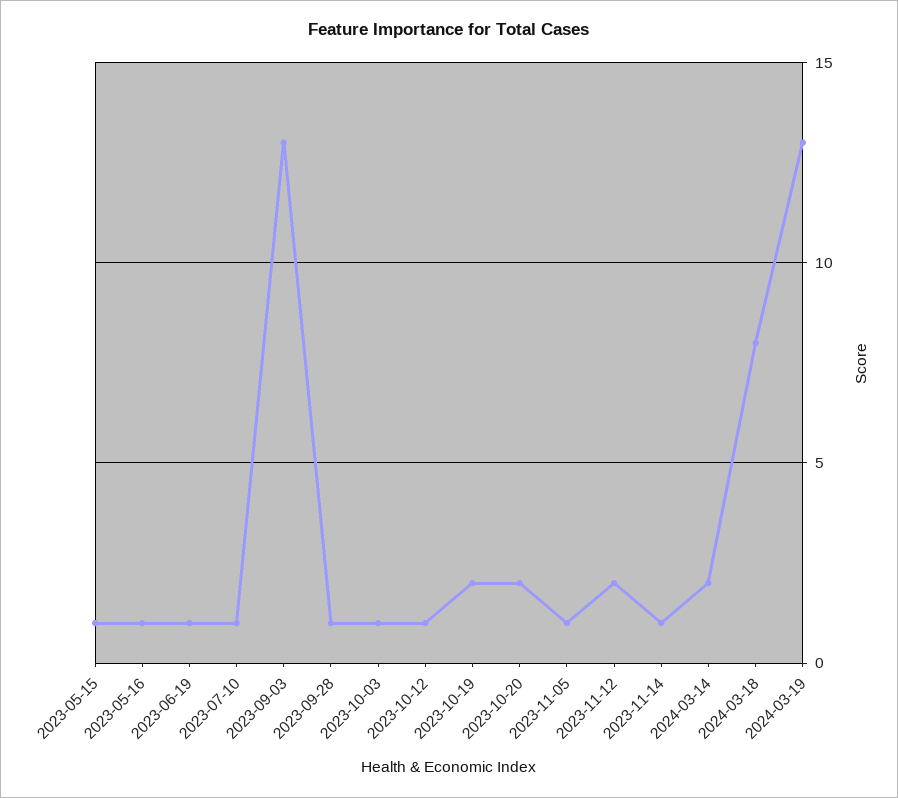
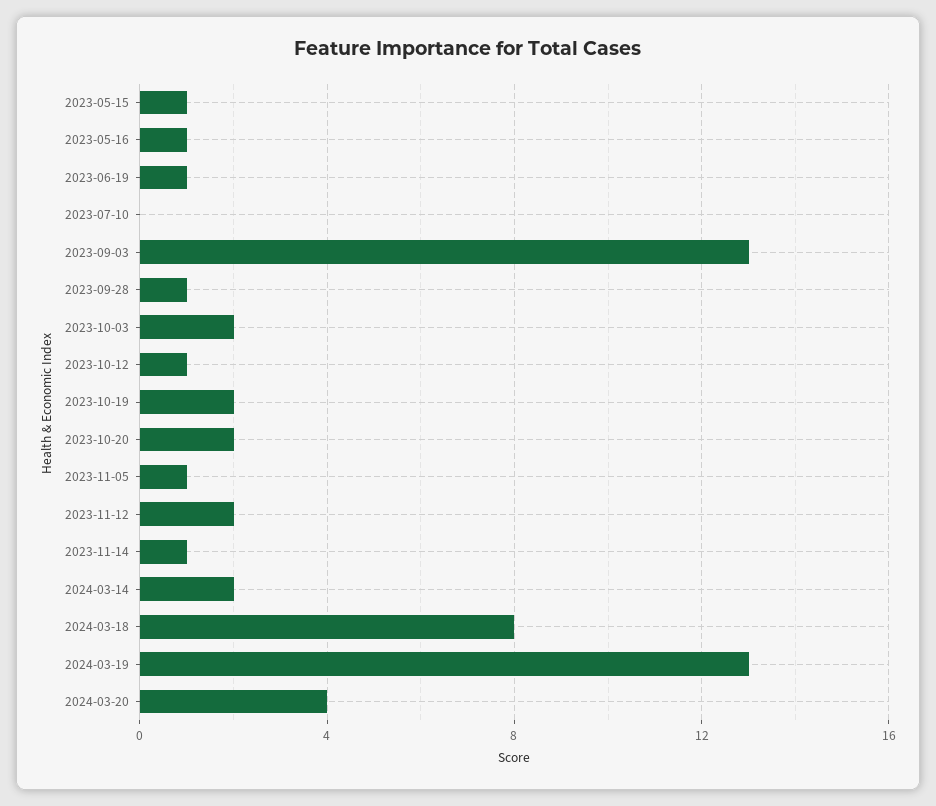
2023-07-10: 1 -> 0
2023-10-03: 1 -> 2
2024-03-20: none -> 4

